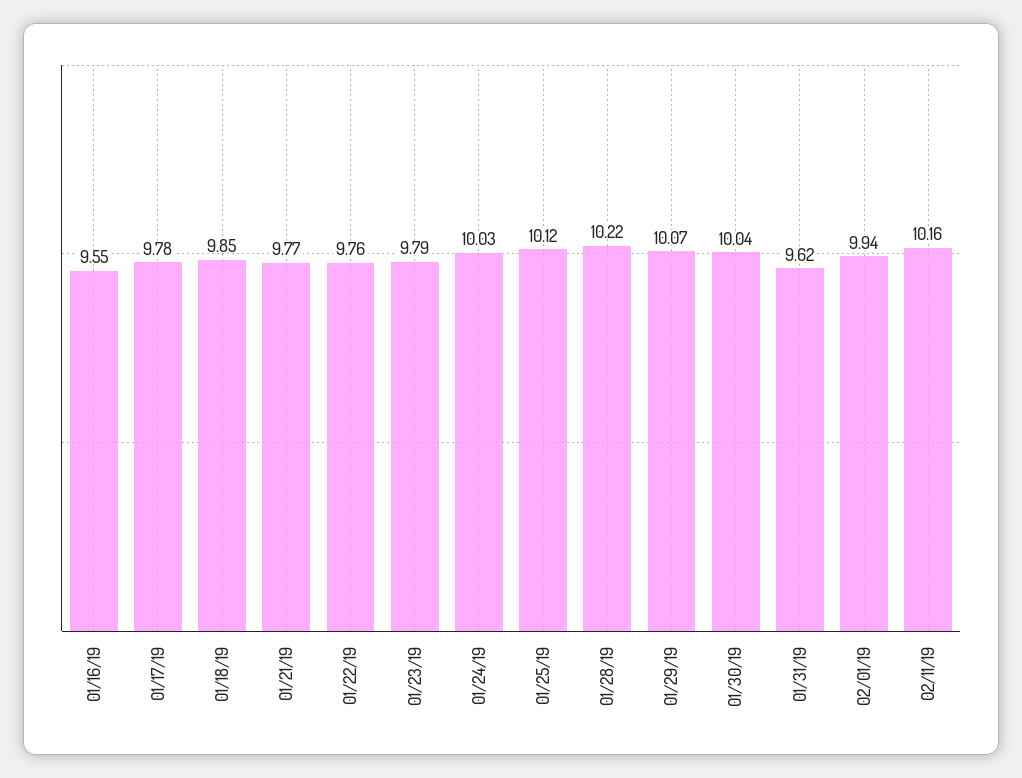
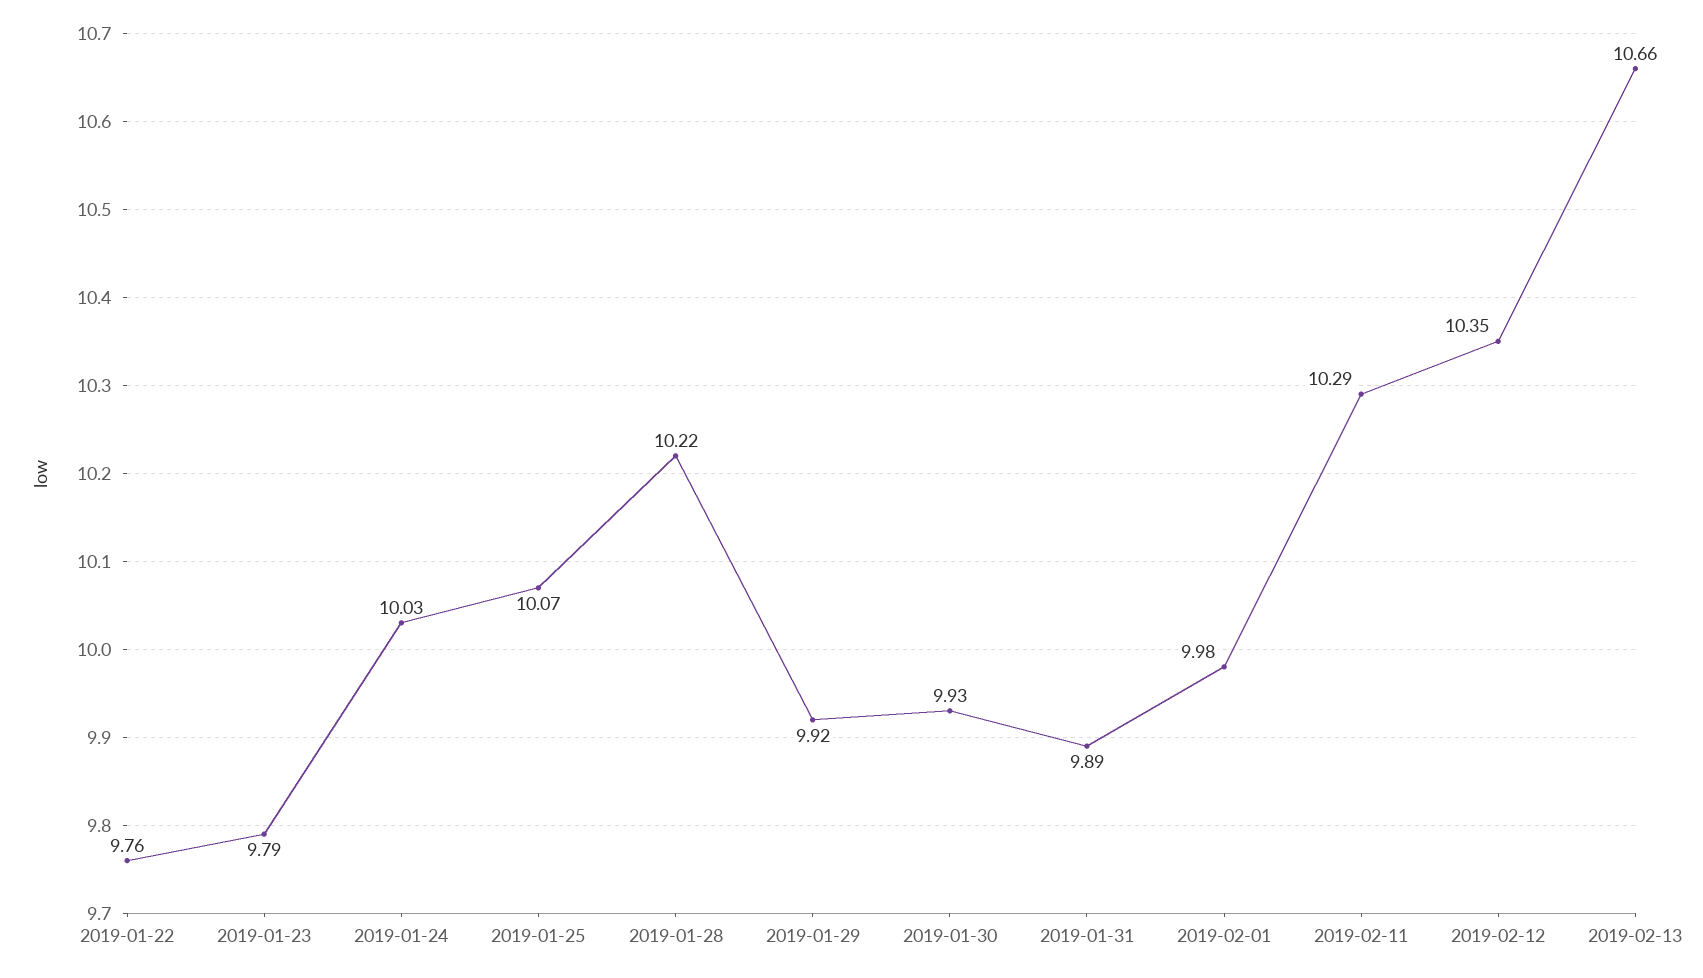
01/16/19: 9.55 -> none
01/17/19: 9.78 -> none
01/18/19: 9.85 -> none
01/21/19: 9.77 -> none
01/25/19: 10.12 -> 10.07
01/29/19: 10.07 -> 9.92
01/30/19: 10.04 -> 9.93
01/31/19: 9.62 -> 9.89
02/01/19: 9.94 -> 9.98
02/11/19: 10.16 -> 10.29
2019-02-12: none -> 10.35
2019-02-13: none -> 10.66

